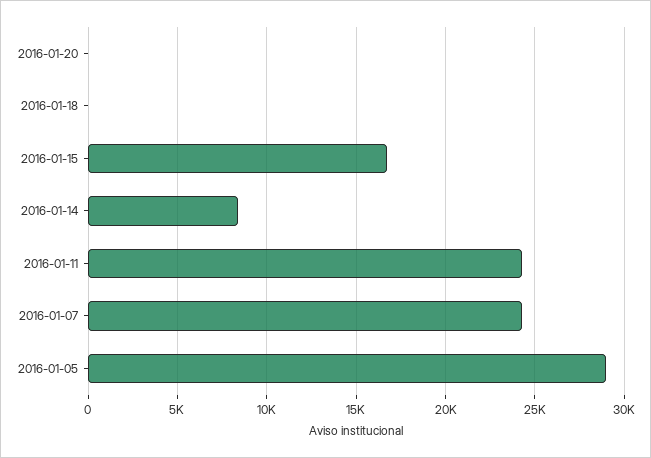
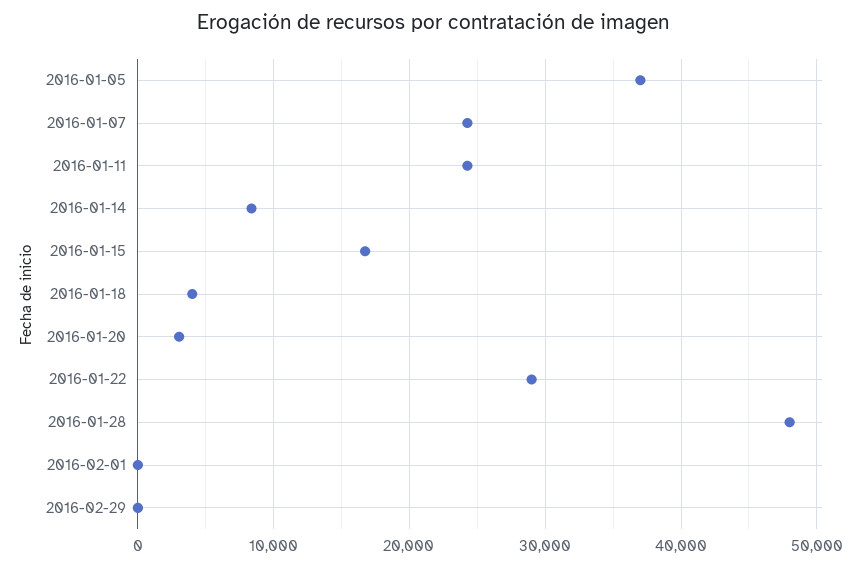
2016-01-20: 0 -> 3000
2016-01-18: 0 -> 4000
2016-01-05: 29000 -> 37000
2016-01-22: none -> 29000
2016-01-28: none -> 48000
2016-02-01: none -> 0
2016-02-29: none -> 0

